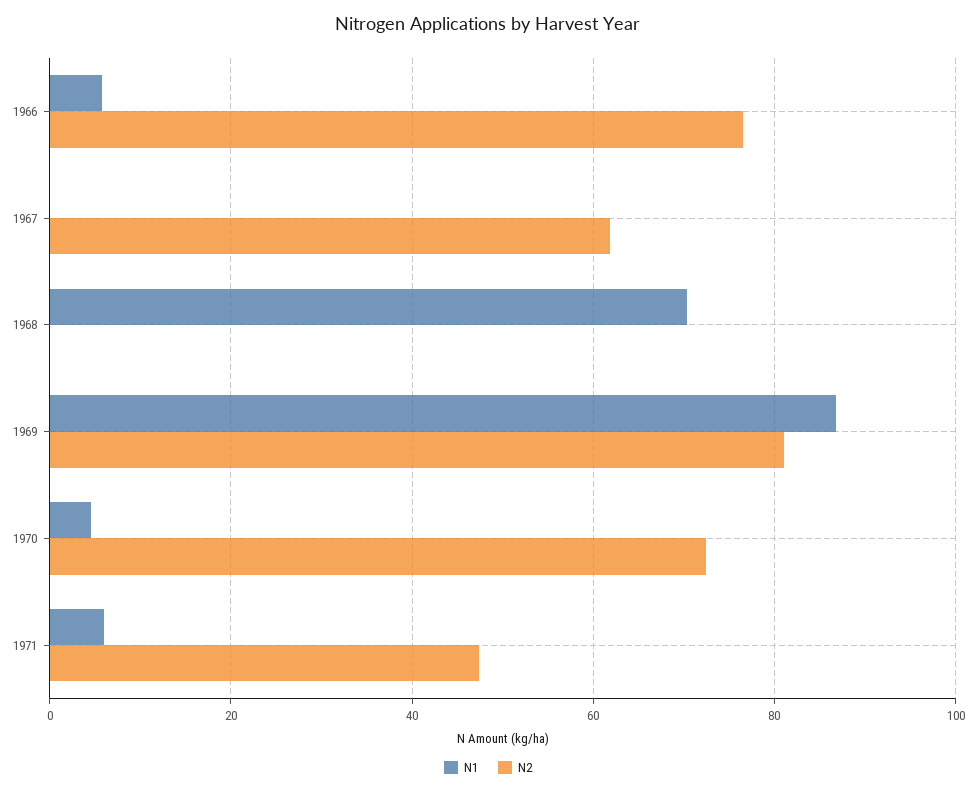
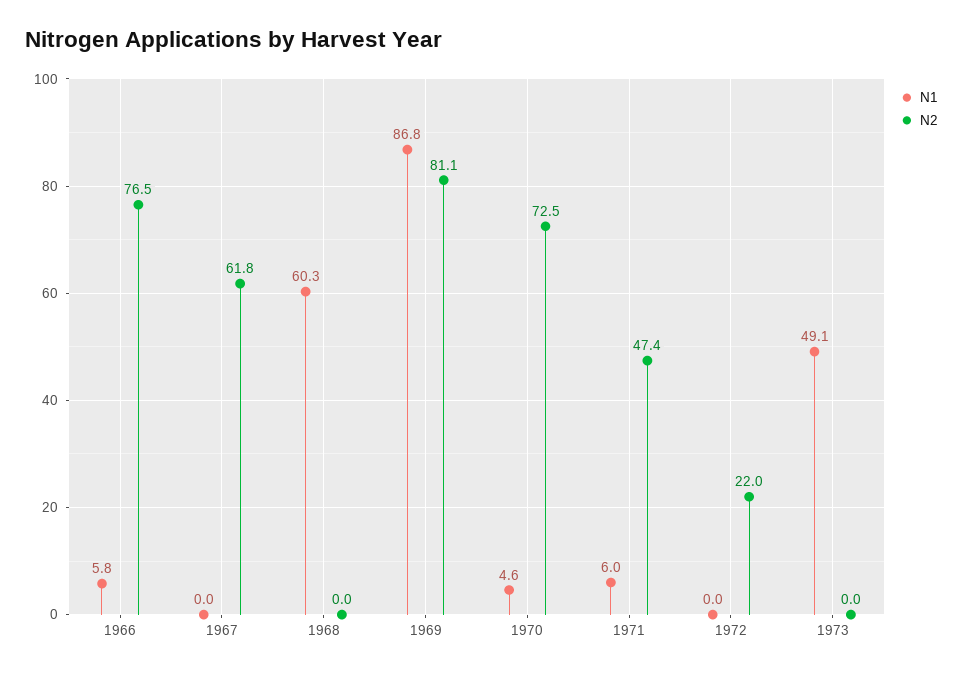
N1, 1968: 70 -> 60.3
N1, 1972: none -> 0
N2, 1972: none -> 22
N1, 1973: none -> 49.1
N2, 1973: none -> 0

